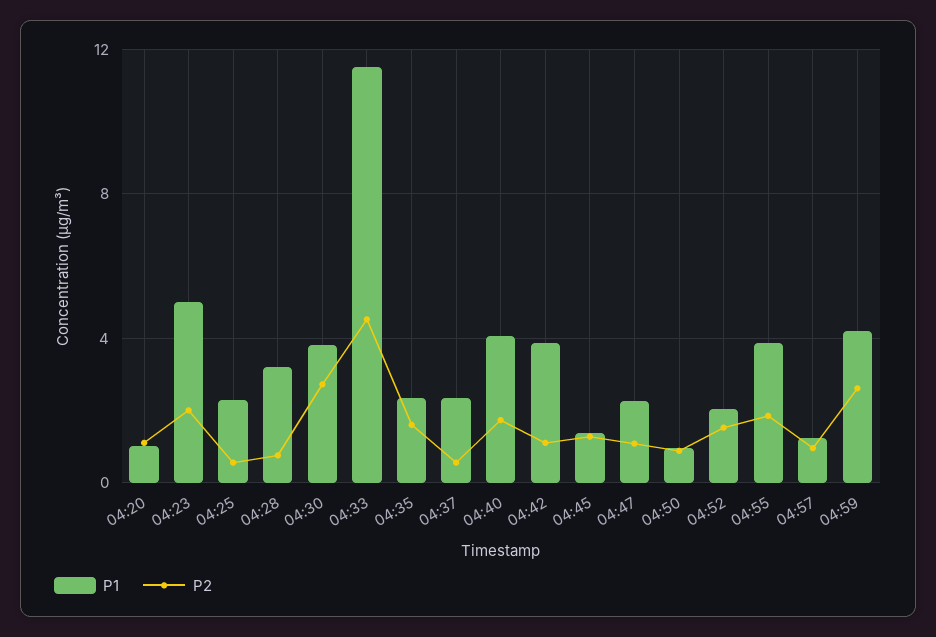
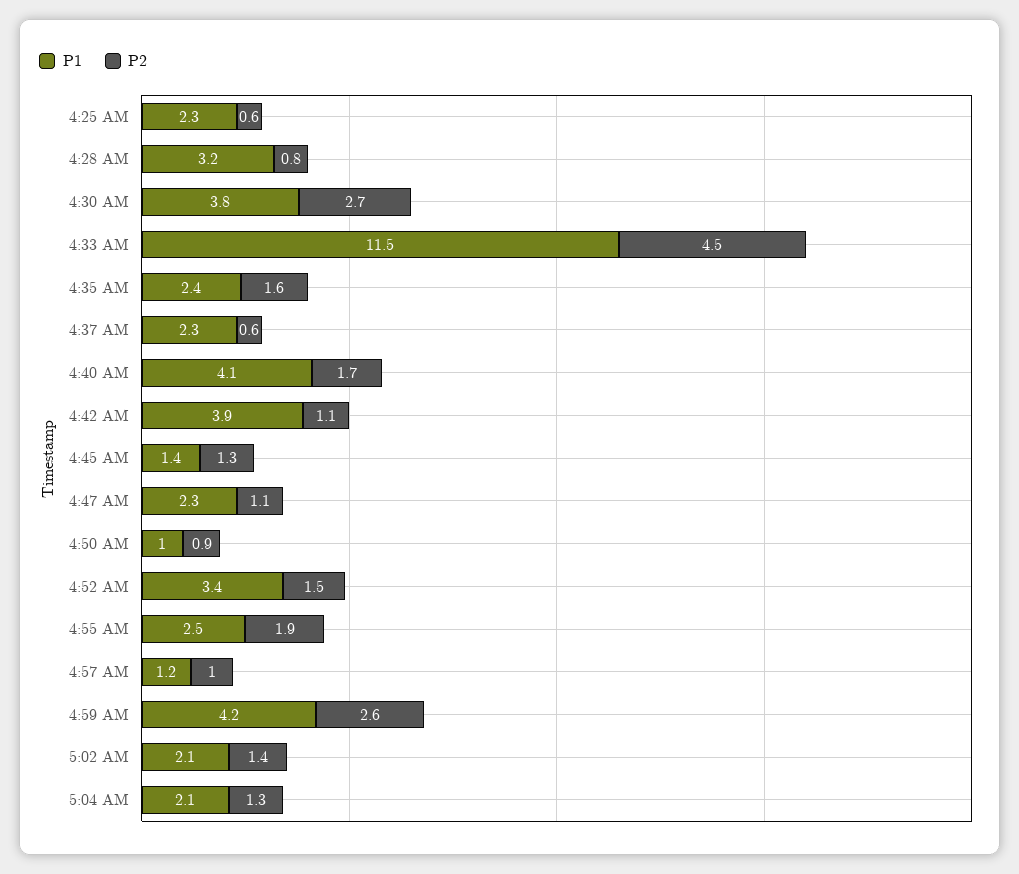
P1, 04:20: 1 -> none
P2, 04:20: 1 -> none
P1, 04:23: 5 -> none
P2, 04:23: 2 -> none
P1, 04:52: 2 -> 3.4
P1, 04:55: 4 -> 2.5
P1, 5:02 AM: none -> 2.1
P2, 5:02 AM: none -> 1.4
P1, 5:04 AM: none -> 2.1
P2, 5:04 AM: none -> 1.3

